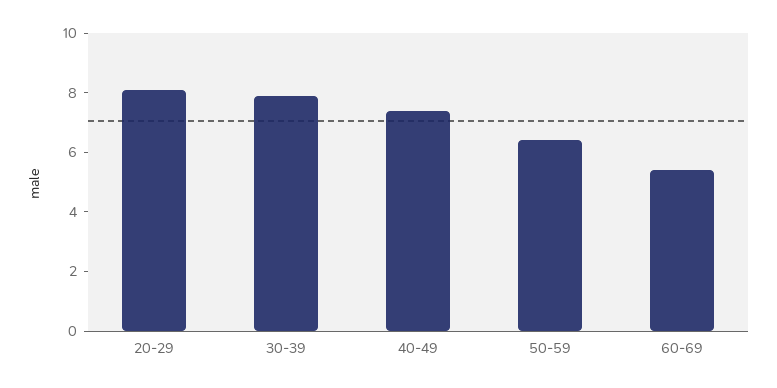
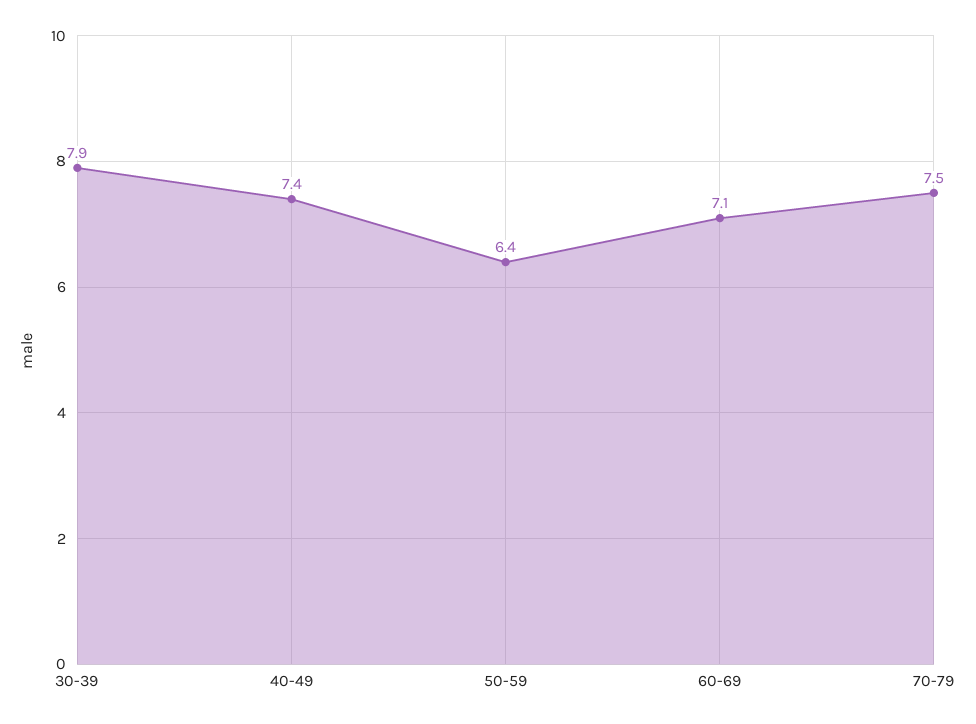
20-29: 8 -> none
60-69: 5.5 -> 7.1
70-79: none -> 7.5

